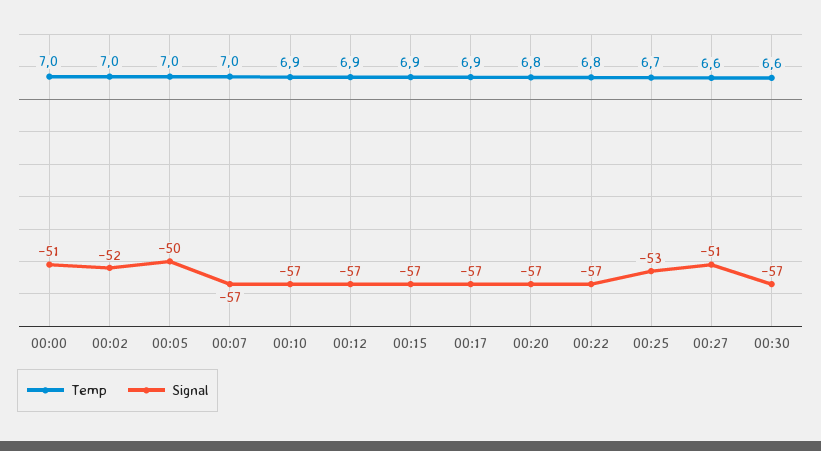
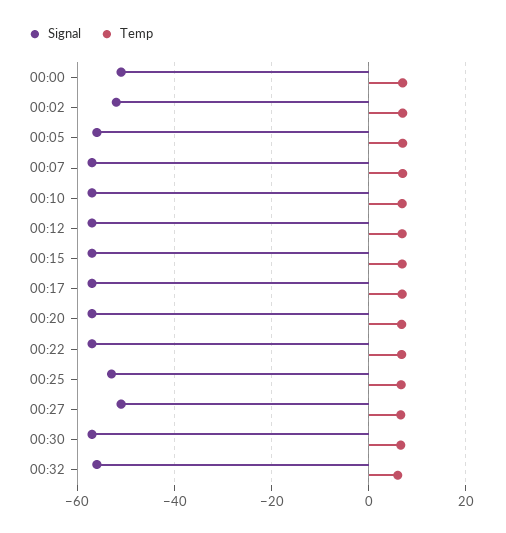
Signal, 00:05: -50 -> -56
Signal, 00:32: none -> -56
Temp, 00:32: none -> 6

